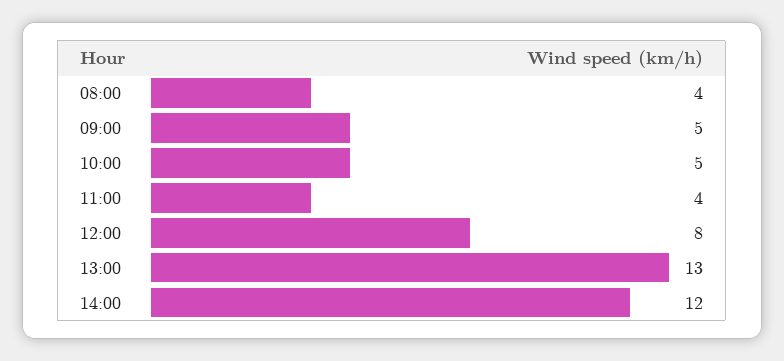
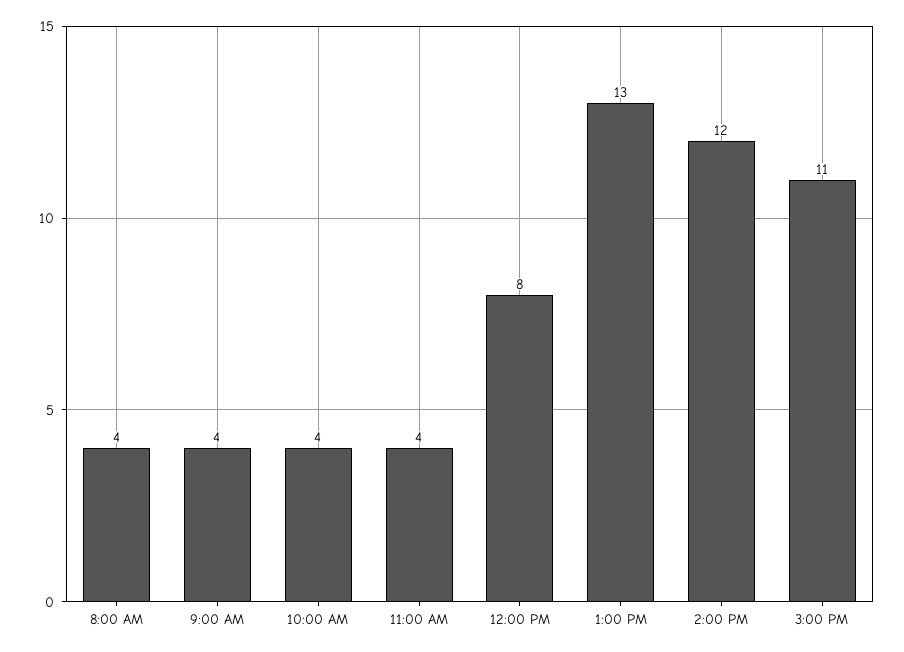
09:00: 5 -> 4
10:00: 5 -> 4
3:00 PM: none -> 11

